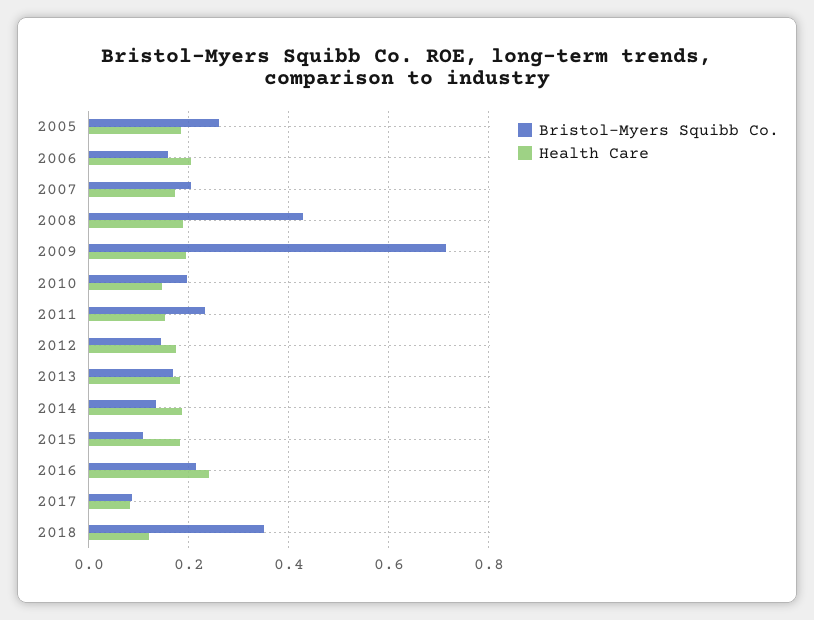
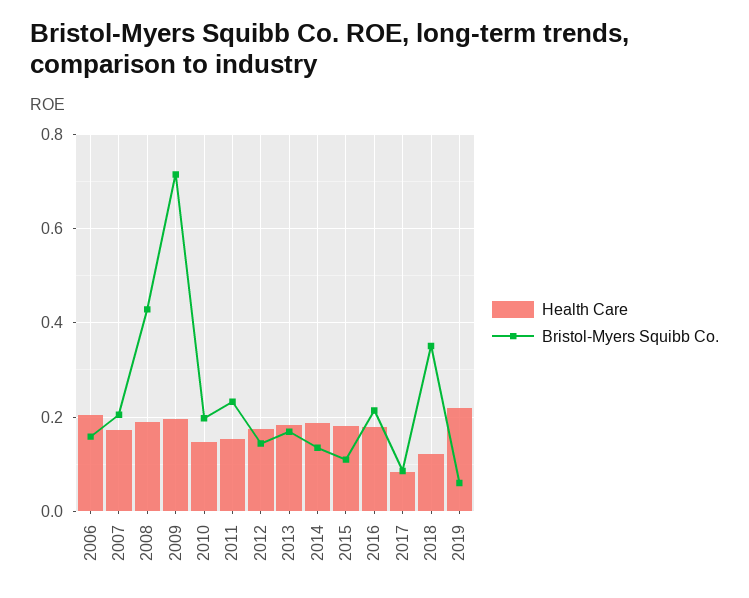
Bristol-Myers Squibb Co., 2005: 0.26 -> none
Health Care, 2005: 0.18 -> none
Health Care, 2016: 0.24 -> 0.18
Health Care, 2019: none -> 0.22
Bristol-Myers Squibb Co., 2019: none -> 0.06

